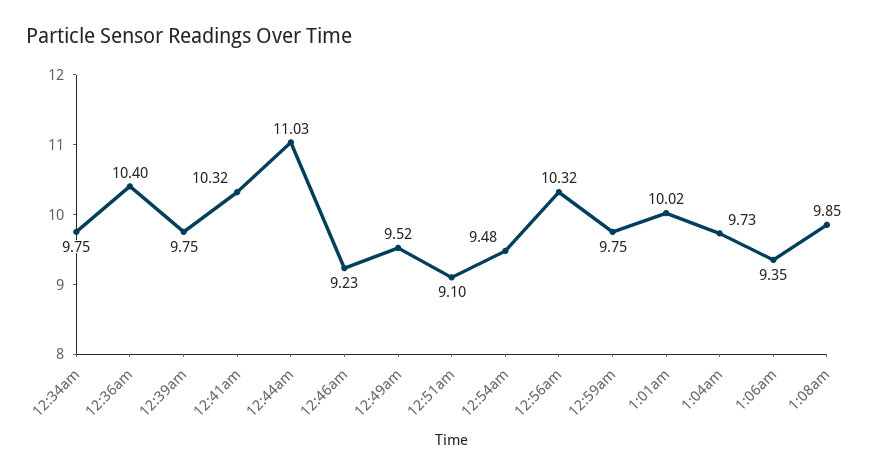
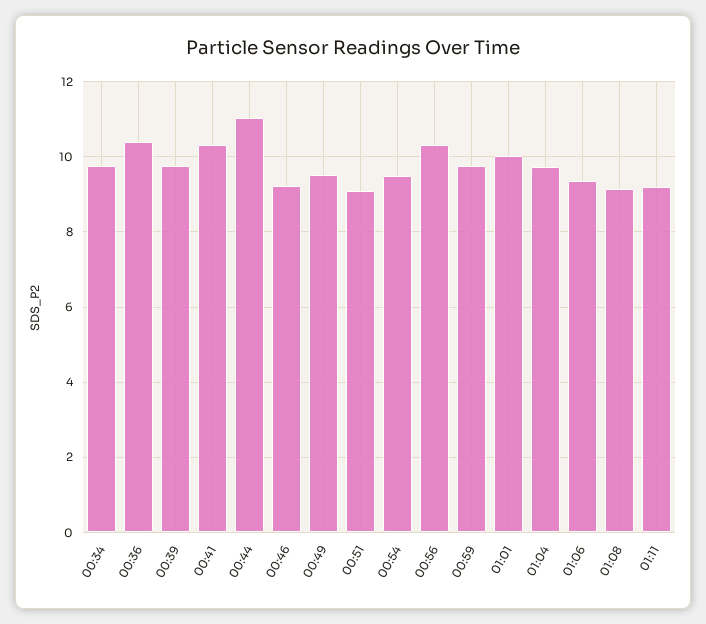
1:08am: 9.85 -> 9.2
01:11: none -> 9.2

